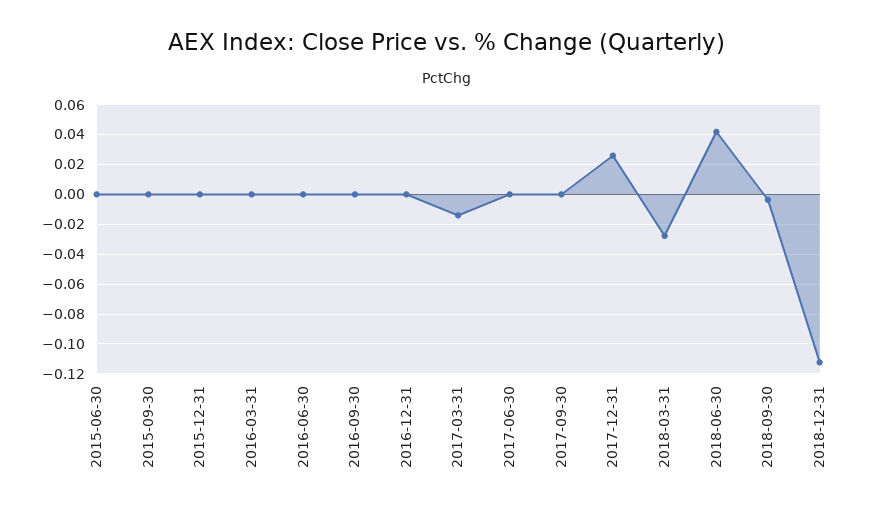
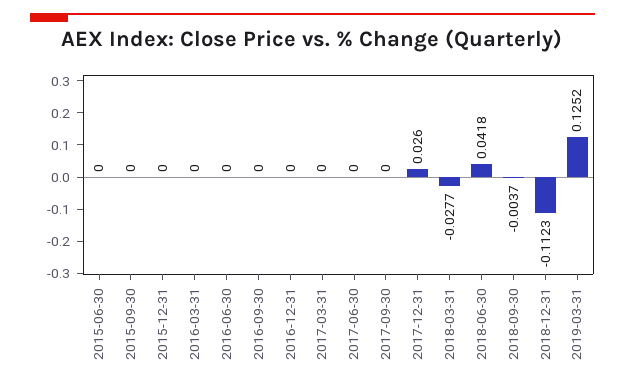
2017-03-31: -0.015 -> 0
2019-03-31: none -> 0.1252

